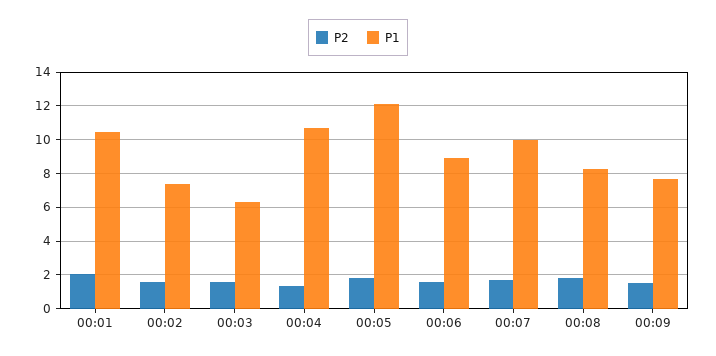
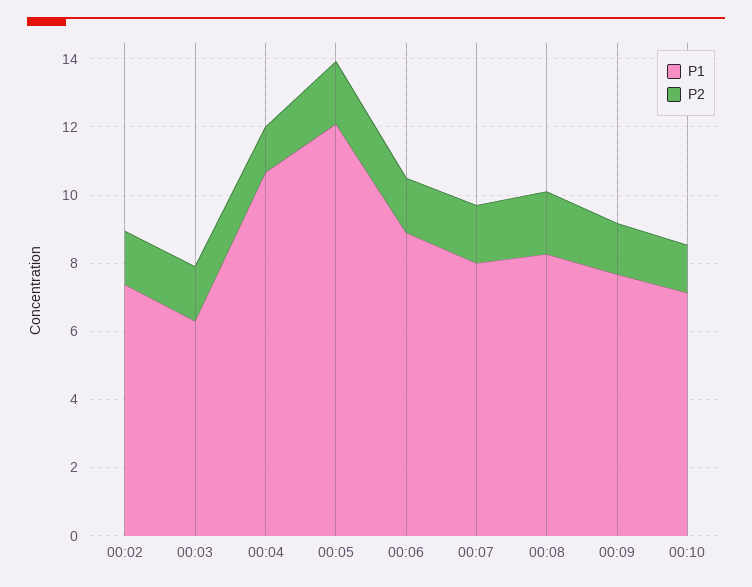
P2, 00:01: 2 -> none
P1, 00:01: 10.5 -> none
P1, 00:07: 10 -> 8
P1, 00:10: none -> 7
P2, 00:10: none -> 1.5

